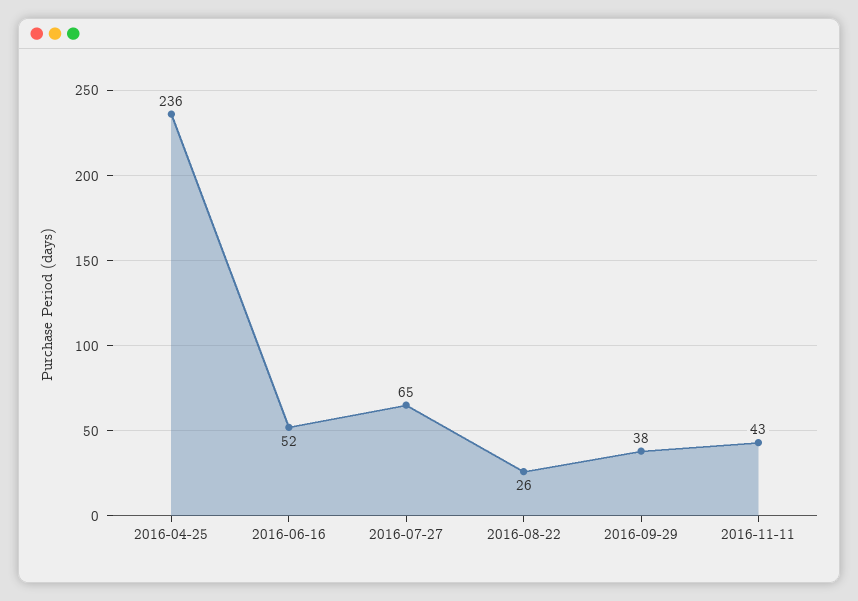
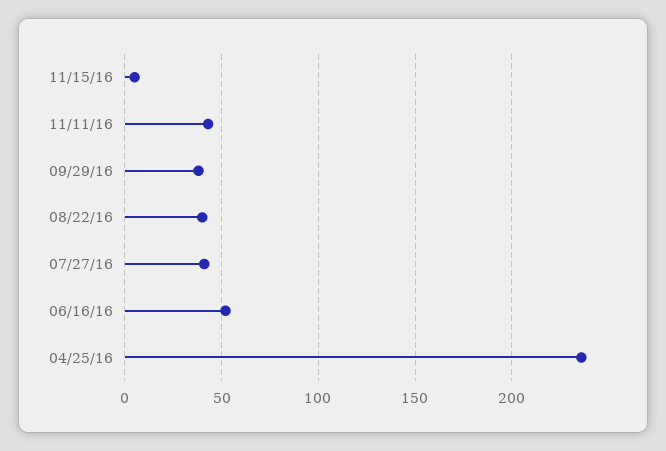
2016-07-27: 65 -> 40
2016-08-22: 26 -> 40
11/15/16: none -> 5

